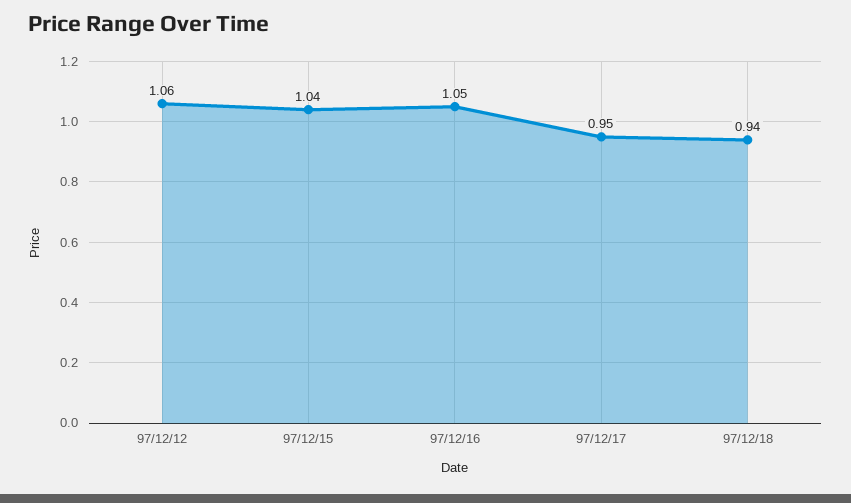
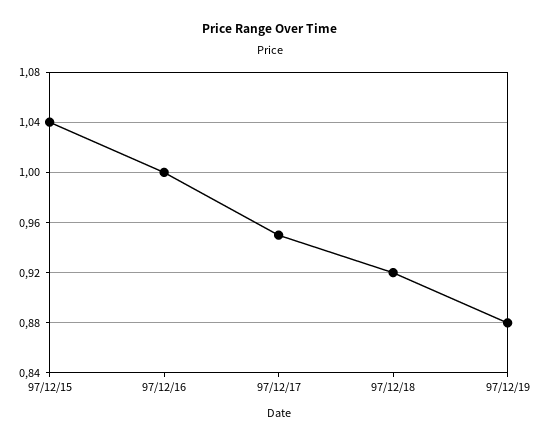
97/12/12: 1.06 -> none
97/12/16: 1.05 -> 1
97/12/18: 0.94 -> 0.92
97/12/19: none -> 0.88

